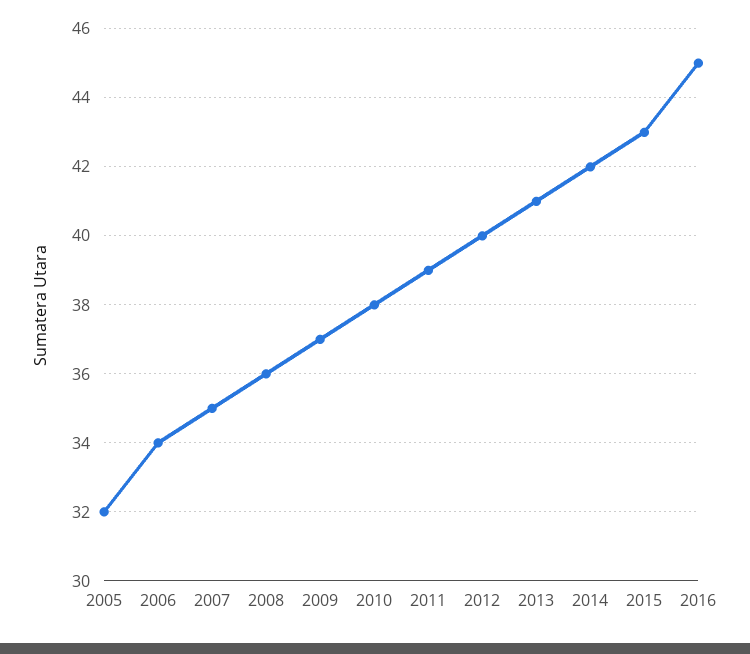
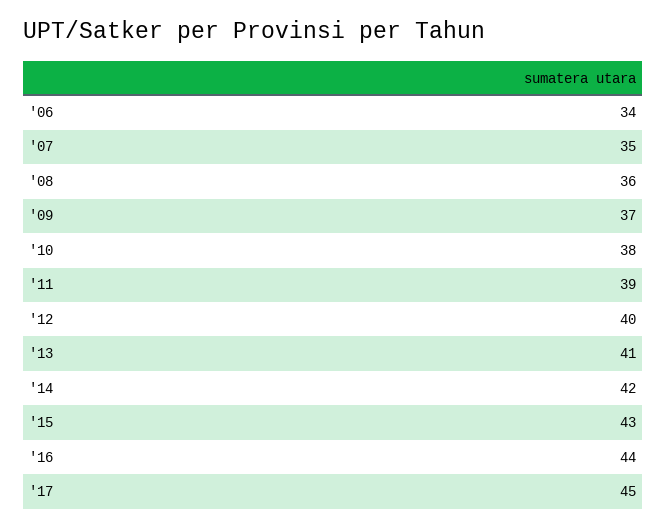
2005: 32 -> none
2016: 45 -> 44
'17: none -> 45

